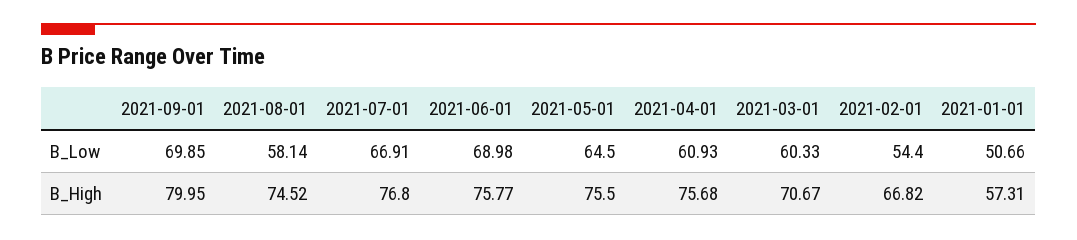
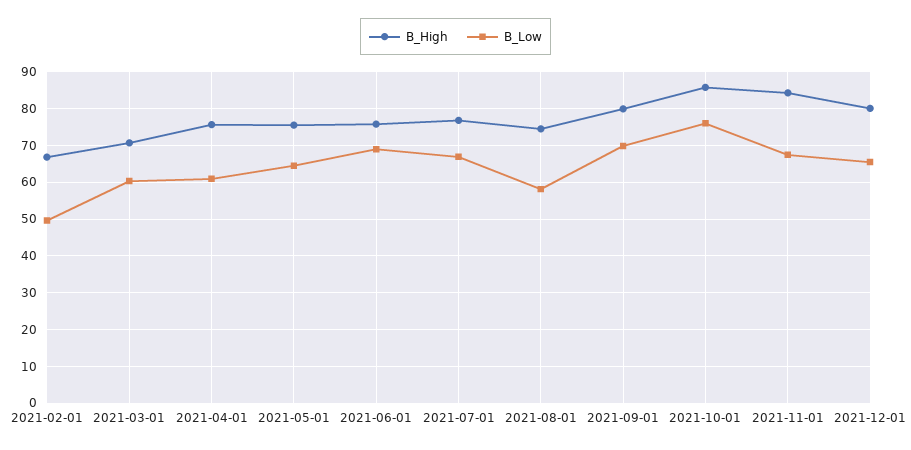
B_Low, 2021-02-01: 54.4 -> 50
B_Low, 2021-01-01: 50.66 -> none
B_High, 2021-01-01: 57.31 -> none
B_High, 2021-10-01: none -> 86
B_Low, 2021-10-01: none -> 76
B_High, 2021-11-01: none -> 84
B_Low, 2021-11-01: none -> 68
B_High, 2021-12-01: none -> 80
B_Low, 2021-12-01: none -> 66

